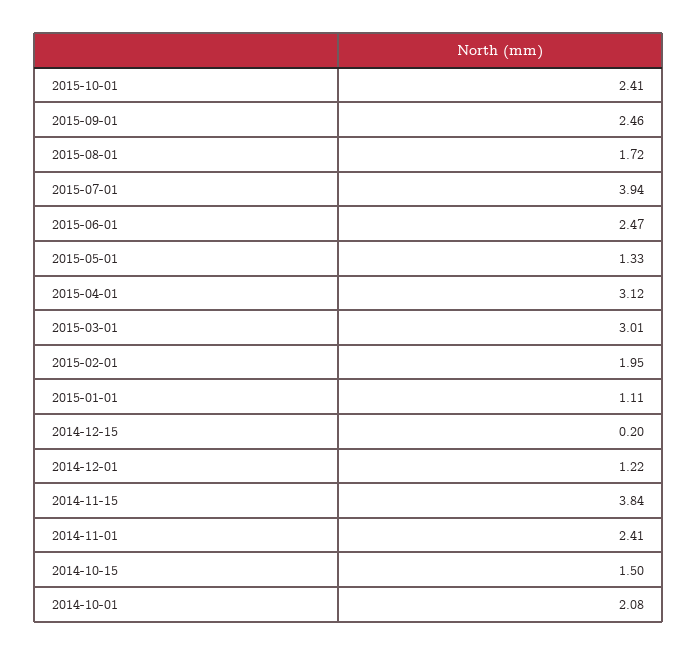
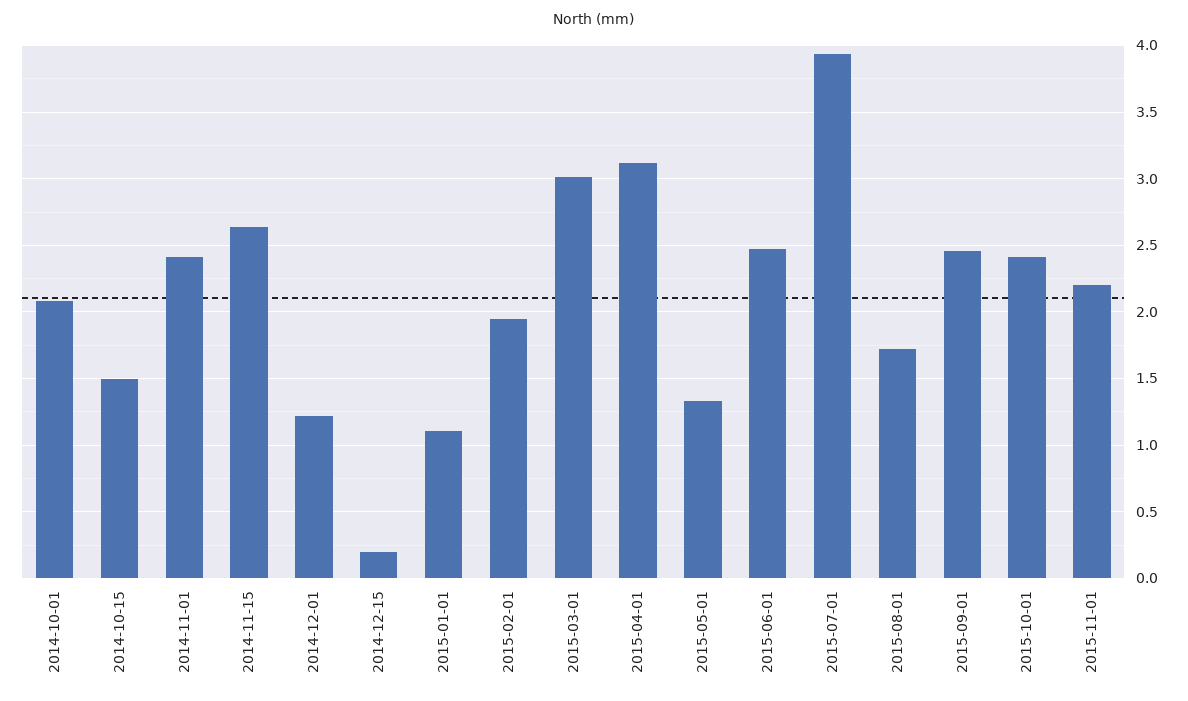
2014-11-15: 3.84 -> 2.65
2015-11-01: none -> 2.2

